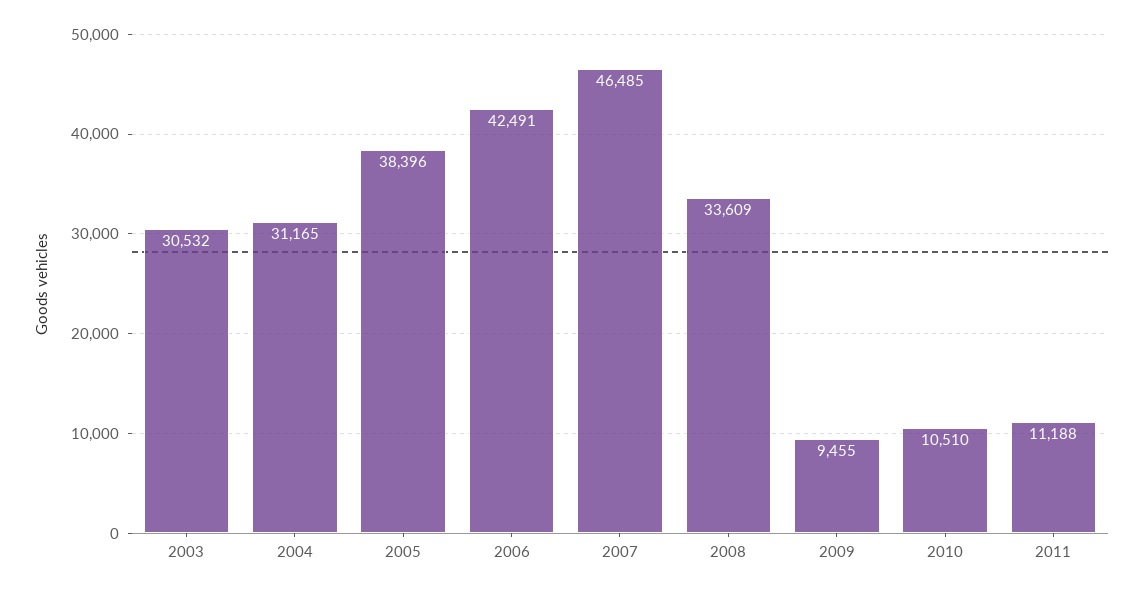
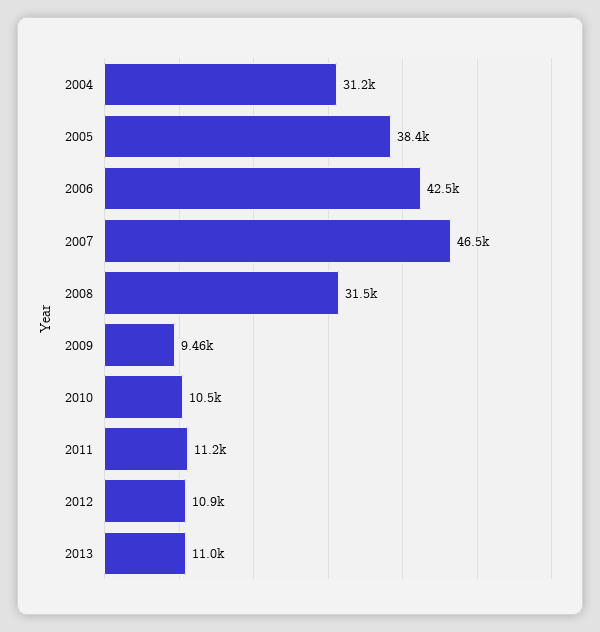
2003: 30532 -> none
2008: 33609 -> 31500
2012: none -> 10900
2013: none -> 11000

